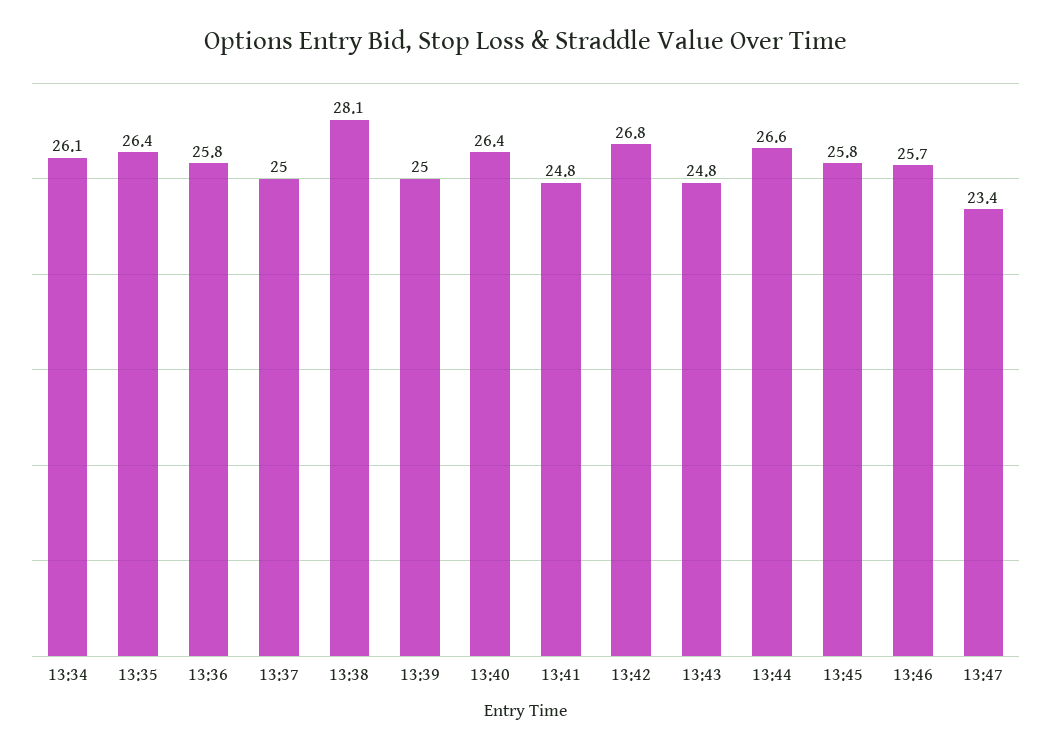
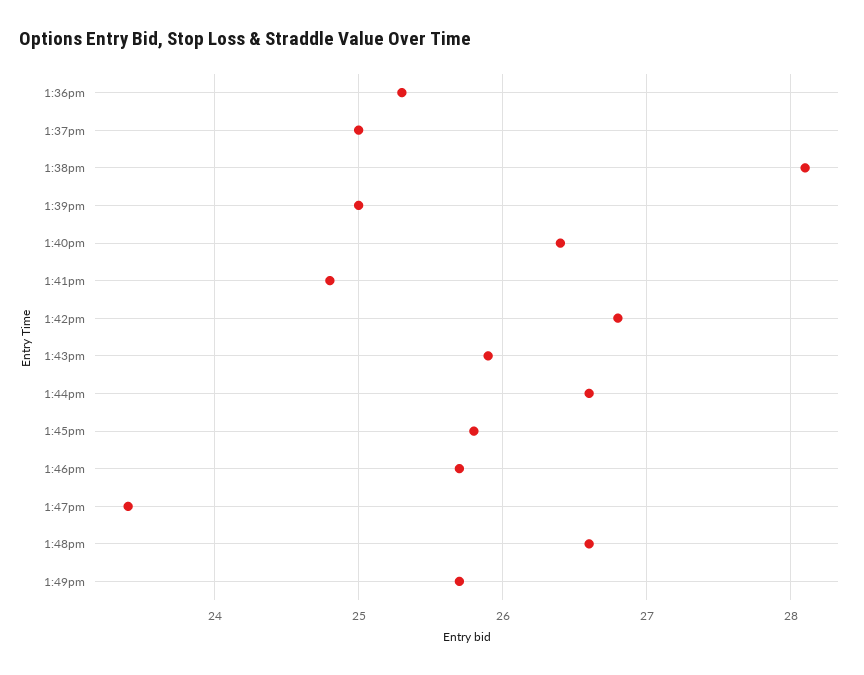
13:34: 26.1 -> none
13:35: 26.4 -> none
13:36: 25.8 -> 25.3
13:43: 24.8 -> 25.9
1:48pm: none -> 26.6
1:49pm: none -> 25.7

